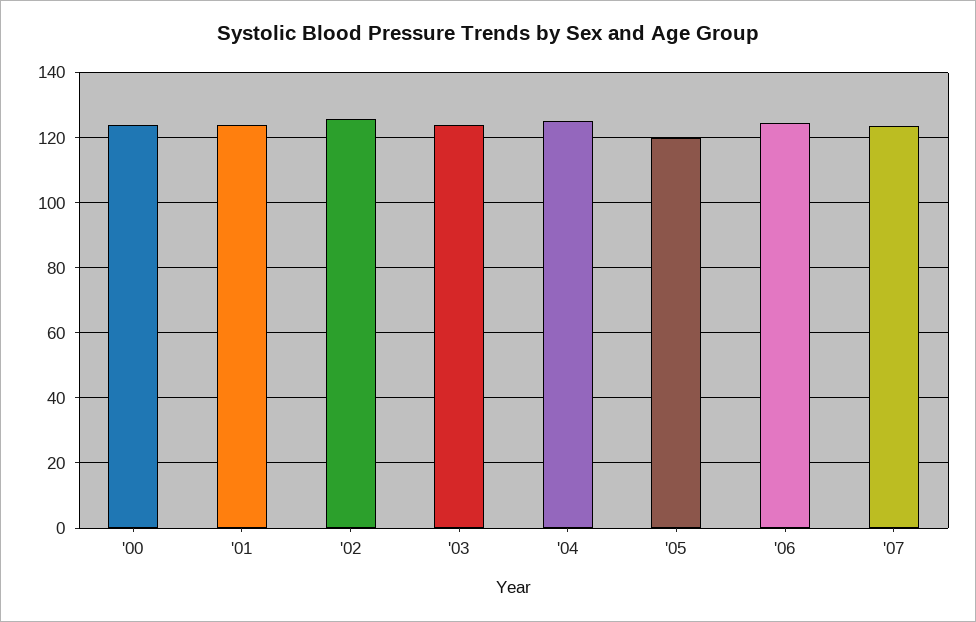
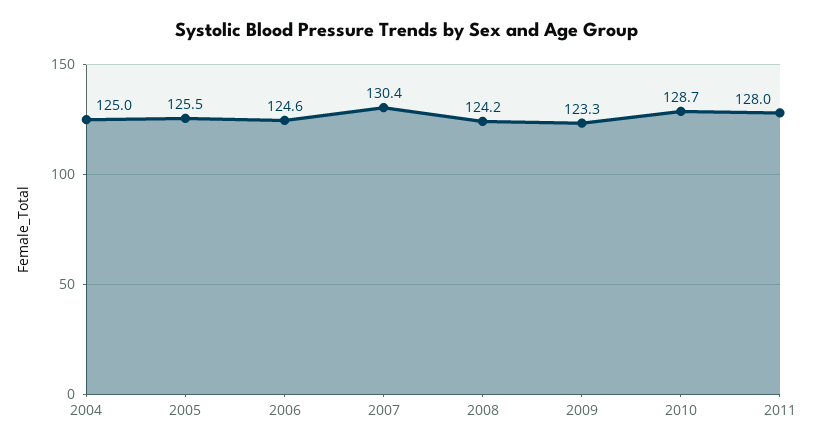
'00: 124 -> none
'01: 124 -> none
'02: 126 -> none
'03: 124 -> none
'05: 120 -> 125.5
'07: 124 -> 130.4
2008: none -> 124.2
2009: none -> 123.3
2010: none -> 128.7
2011: none -> 128

